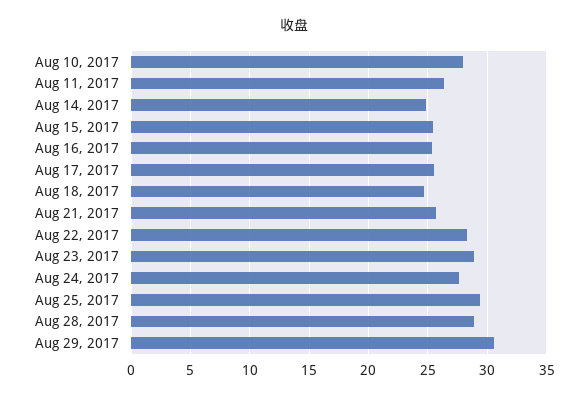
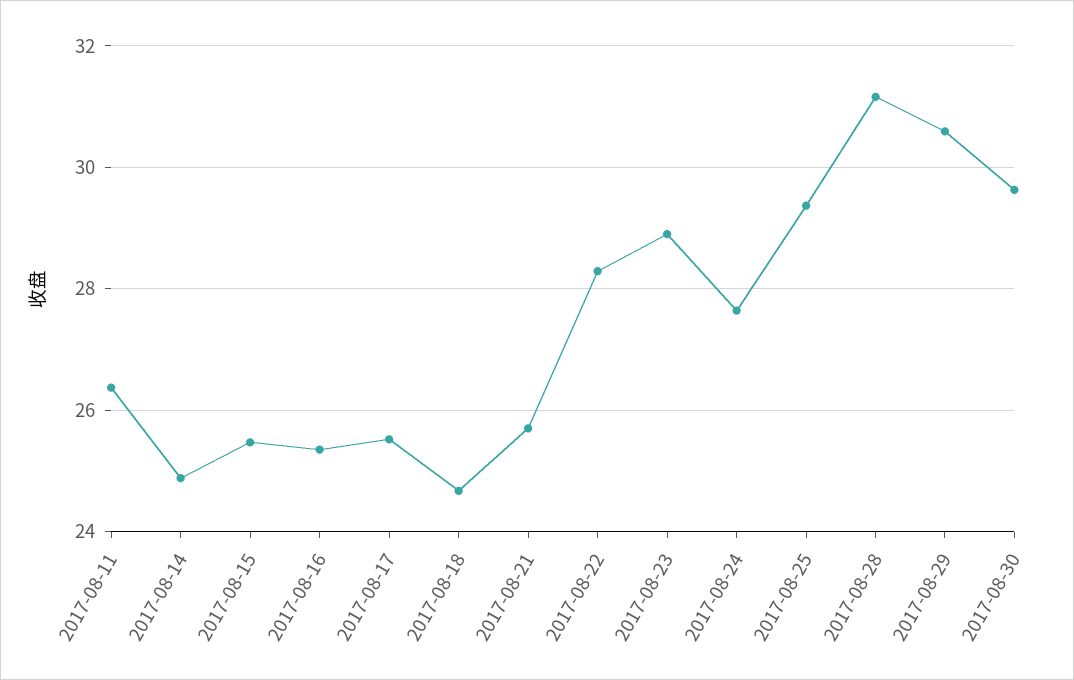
Aug 10, 2017: 28 -> none
Aug 28, 2017: 29 -> 31.2
2017-08-30: none -> 29.6

